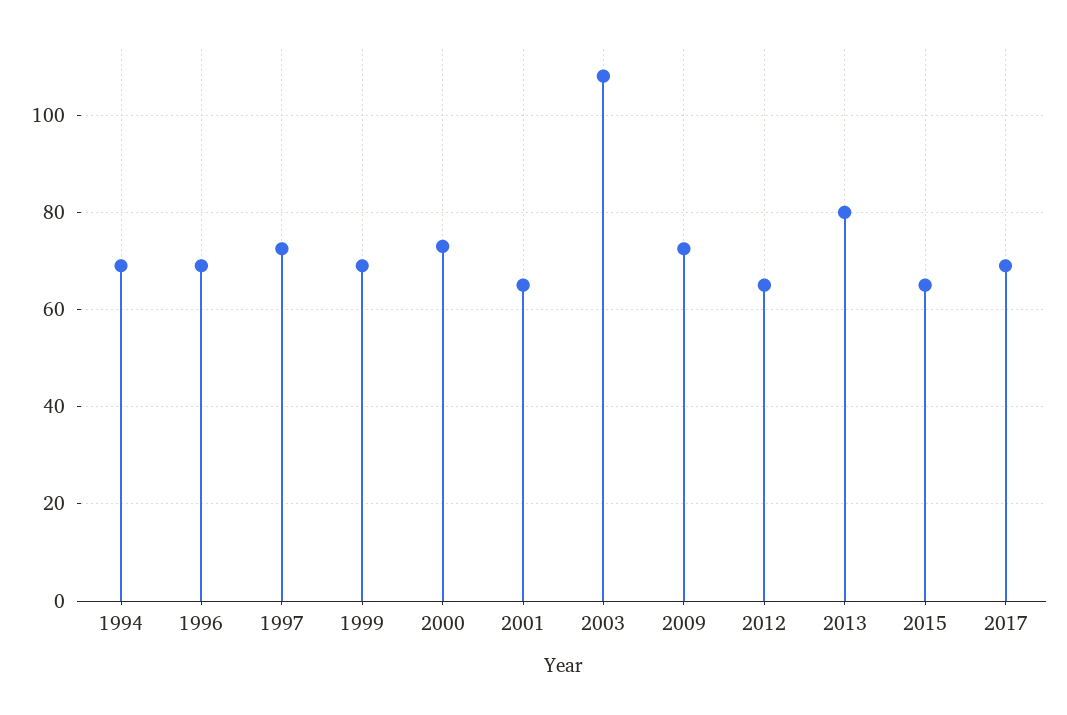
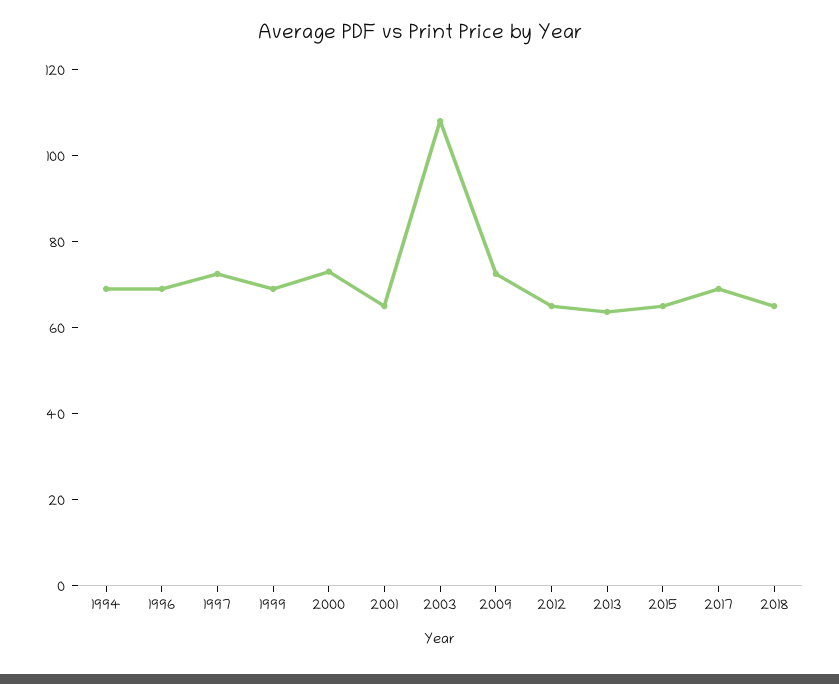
2013: 80 -> 65
2018: none -> 65

